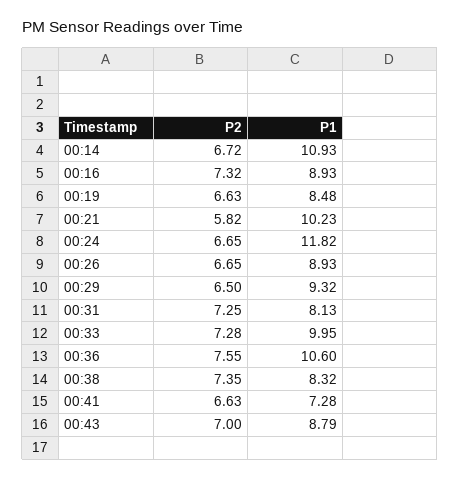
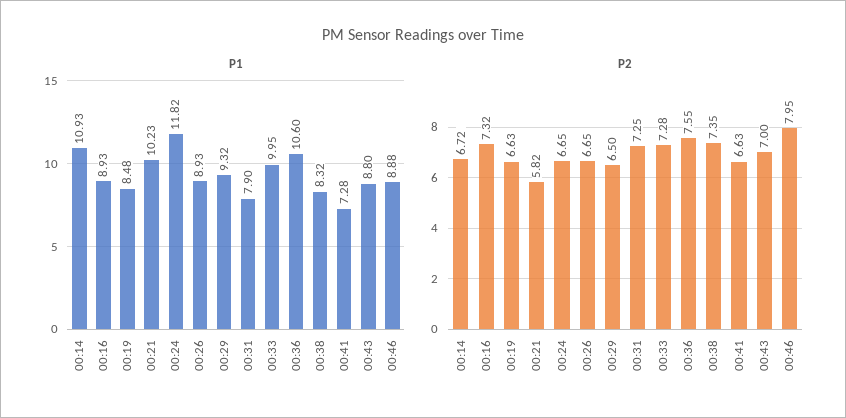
P1, 00:31: 8.13 -> 7.9
P1, 00:43: 8.79 -> 8.8
P1, 00:46: none -> 8.88
P2, 00:46: none -> 7.95

